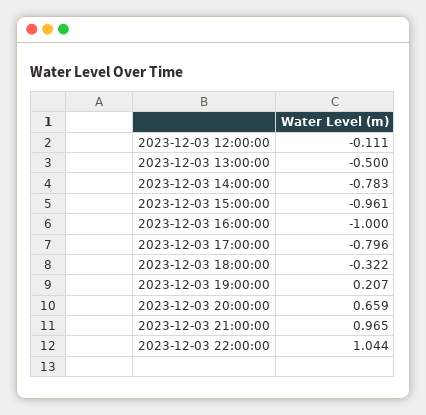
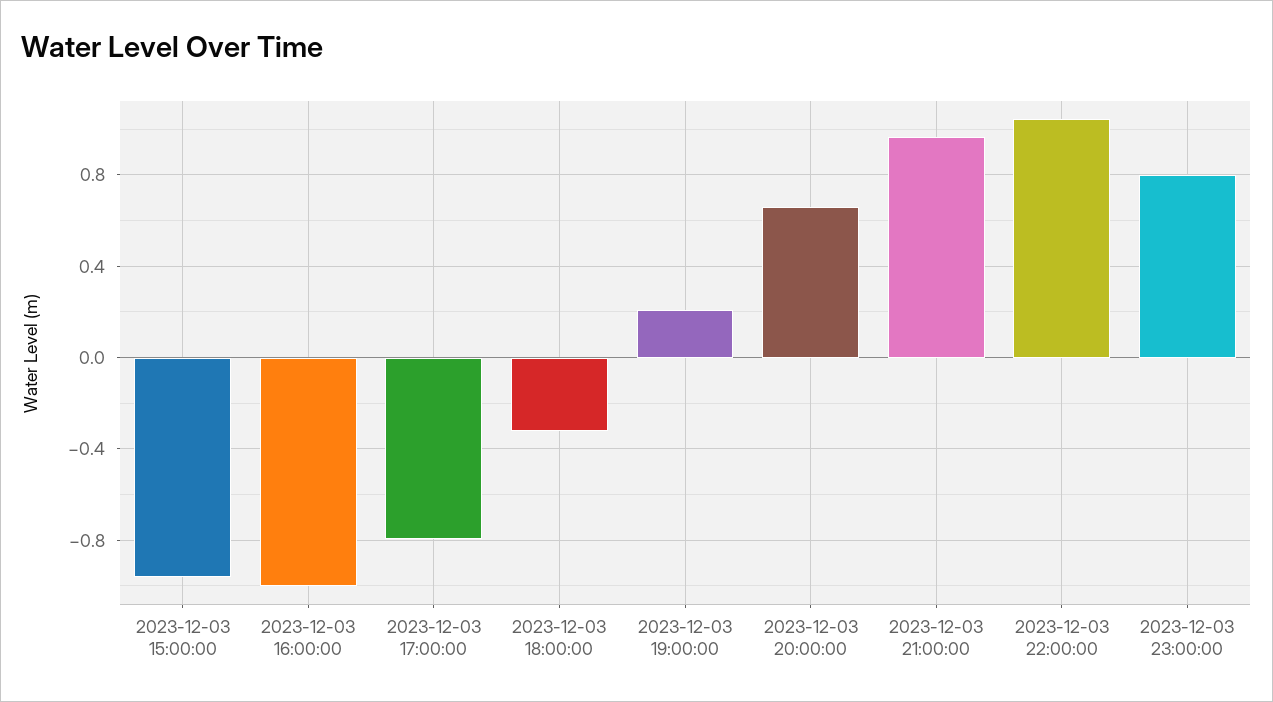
2023-12-03 12:00:00: -0.111 -> none
2023-12-03 13:00:00: -0.5 -> none
2023-12-03 14:00:00: -0.783 -> none
2023-12-03 23:00:00: none -> 0.8

